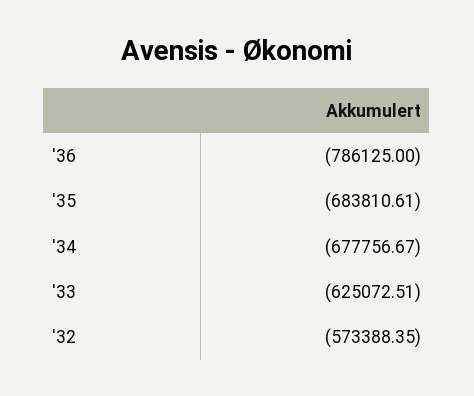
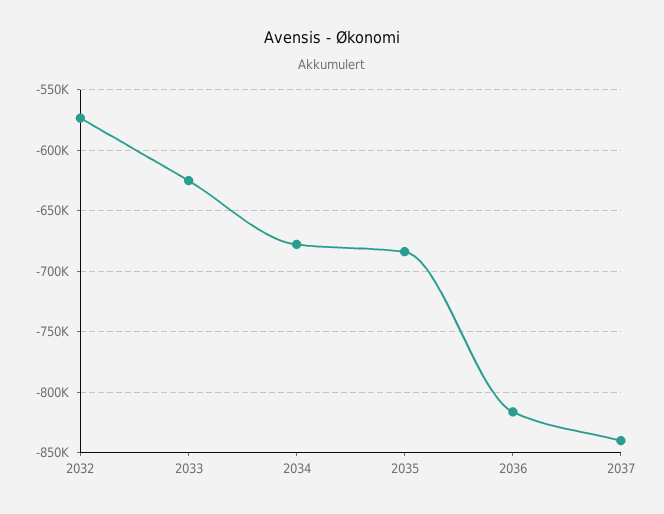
'36: -786125 -> -815000
2037: none -> -840000

